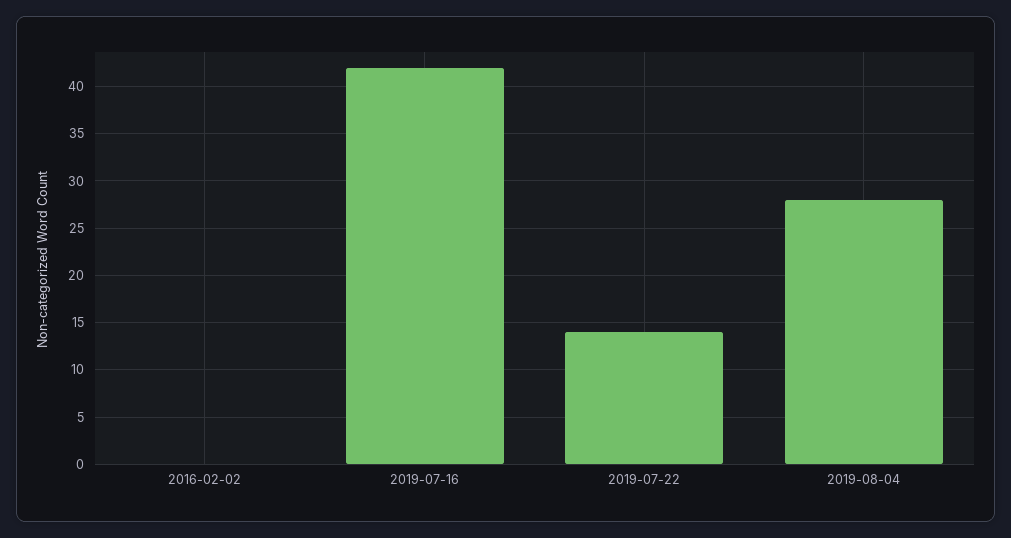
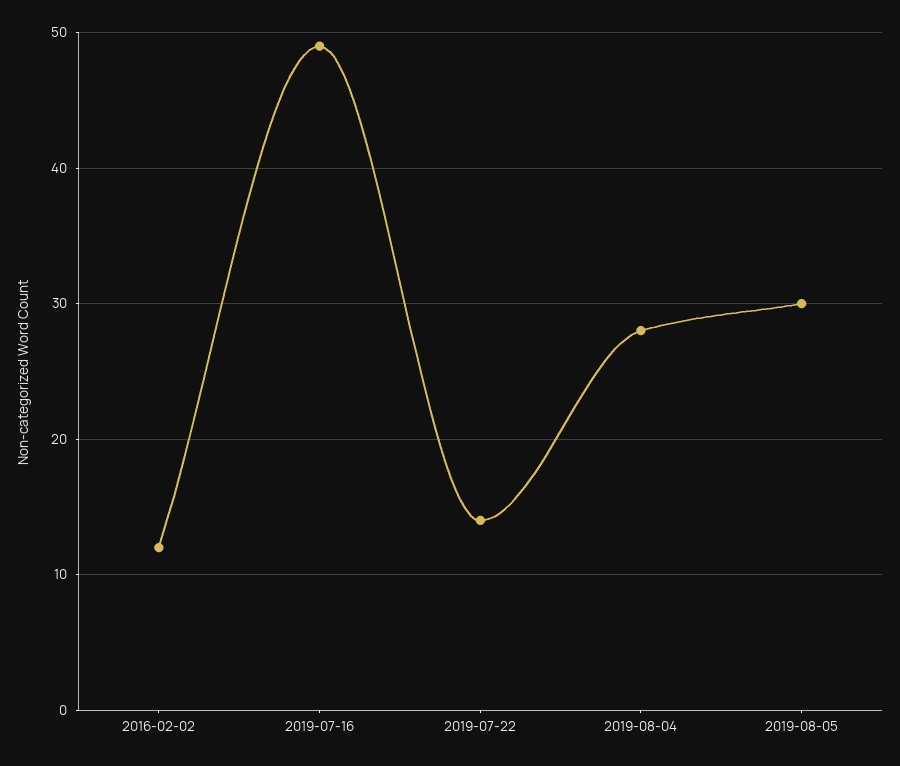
2016-02-02: 0 -> 12
2019-07-16: 42 -> 49
2019-08-05: none -> 30

